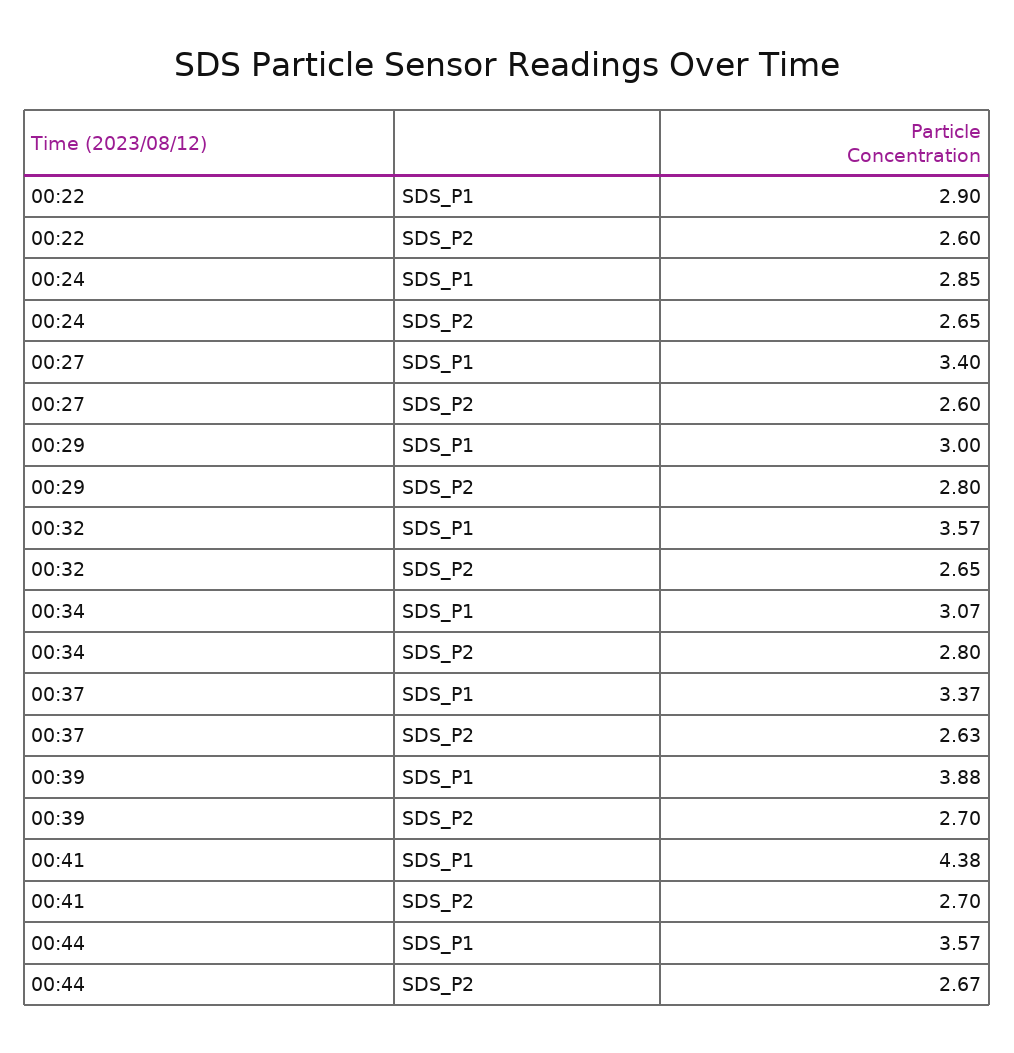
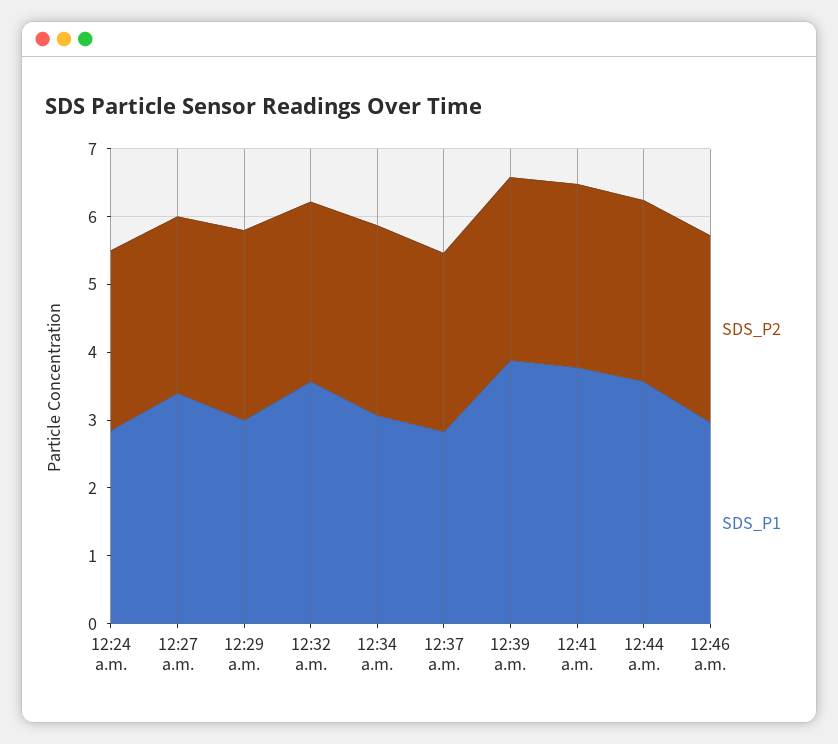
SDS_P1, 00:22: 2.9 -> none
SDS_P2, 00:22: 2.6 -> none
SDS_P1, 00:37: 3.37 -> 2.8
SDS_P1, 00:41: 4.38 -> 3.8
SDS_P2, 12:46 a.m.: none -> 2.8
SDS_P1, 12:46 a.m.: none -> 3

